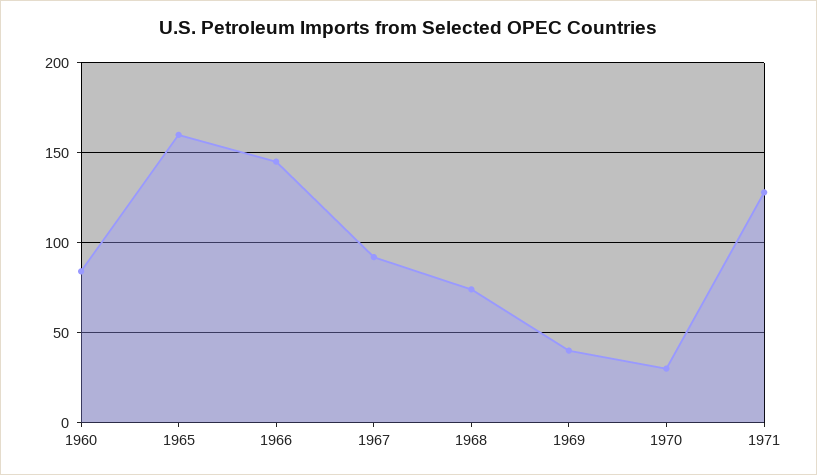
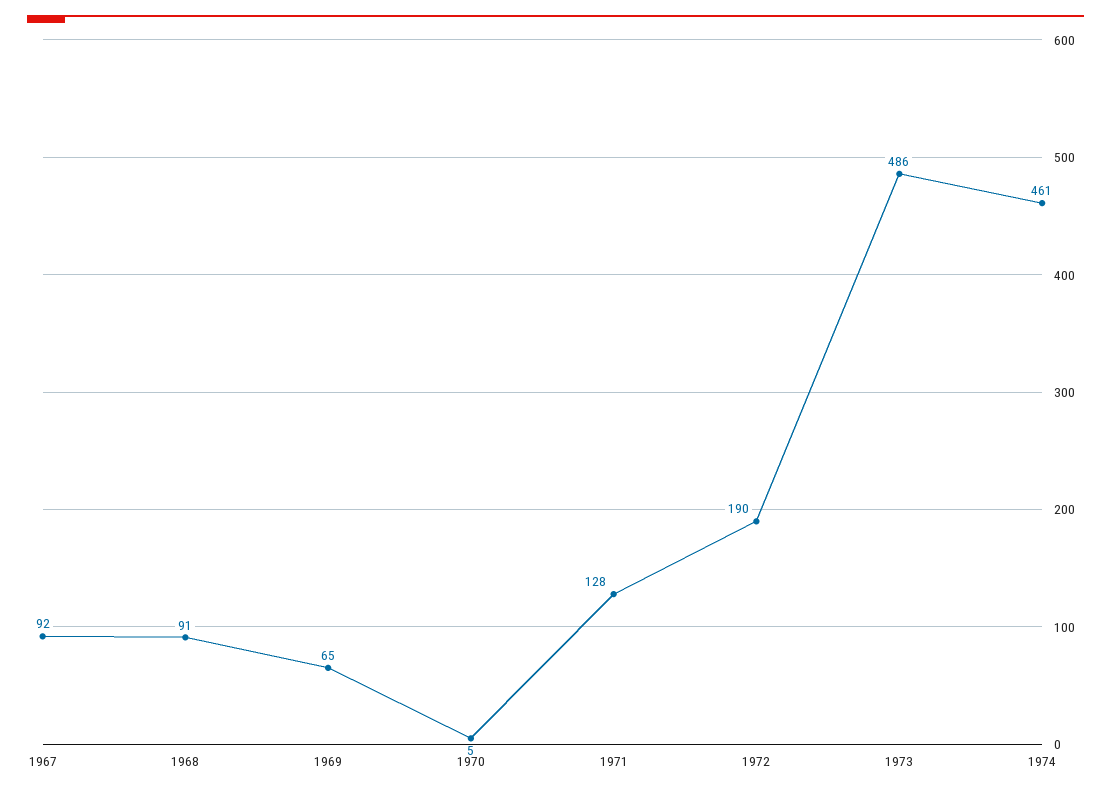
1960: 85 -> none
1965: 160 -> none
1966: 145 -> none
1968: 75 -> 91
1969: 40 -> 65
1970: 30 -> 5
1972: none -> 190
1973: none -> 486
1974: none -> 461

